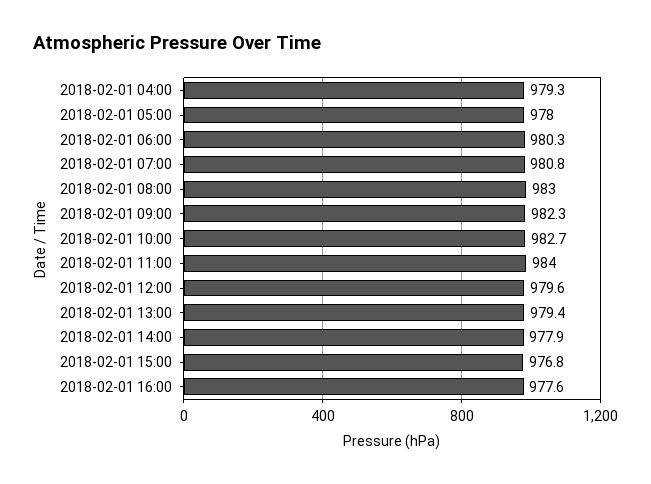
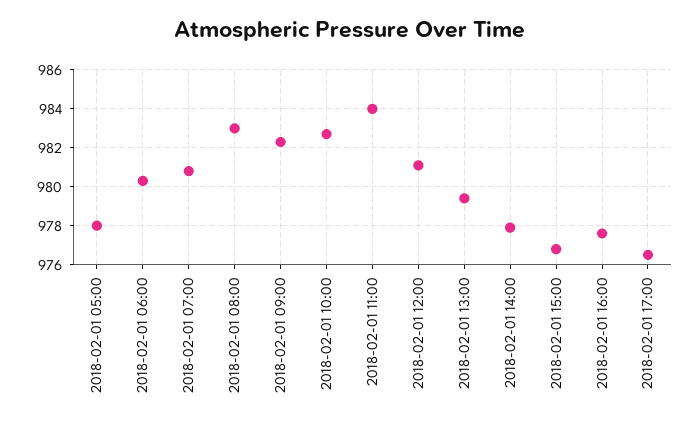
2018-02-01 04:00: 979.3 -> none
2018-02-01 12:00: 979.6 -> 981
2018-02-01 17:00: none -> 976.5

